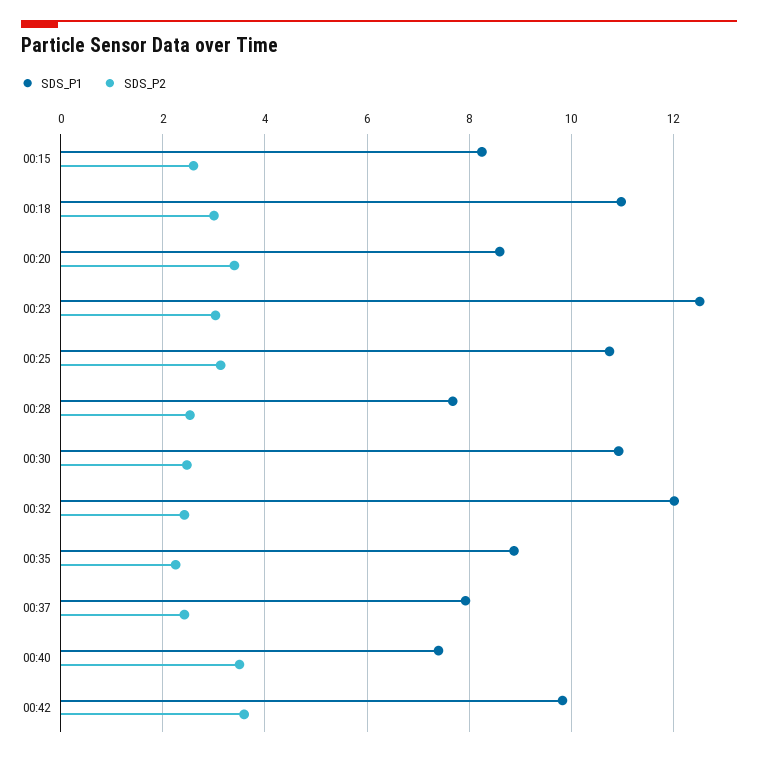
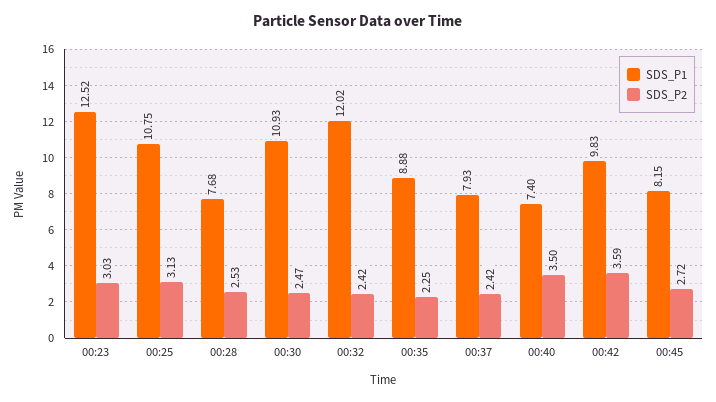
SDS_P1, 00:15: 8.2 -> none
SDS_P2, 00:15: 2.6 -> none
SDS_P1, 00:18: 11 -> none
SDS_P2, 00:18: 3 -> none
SDS_P1, 00:20: 8.6 -> none
SDS_P2, 00:20: 3.4 -> none
SDS_P1, 00:45: none -> 8.15
SDS_P2, 00:45: none -> 2.72

